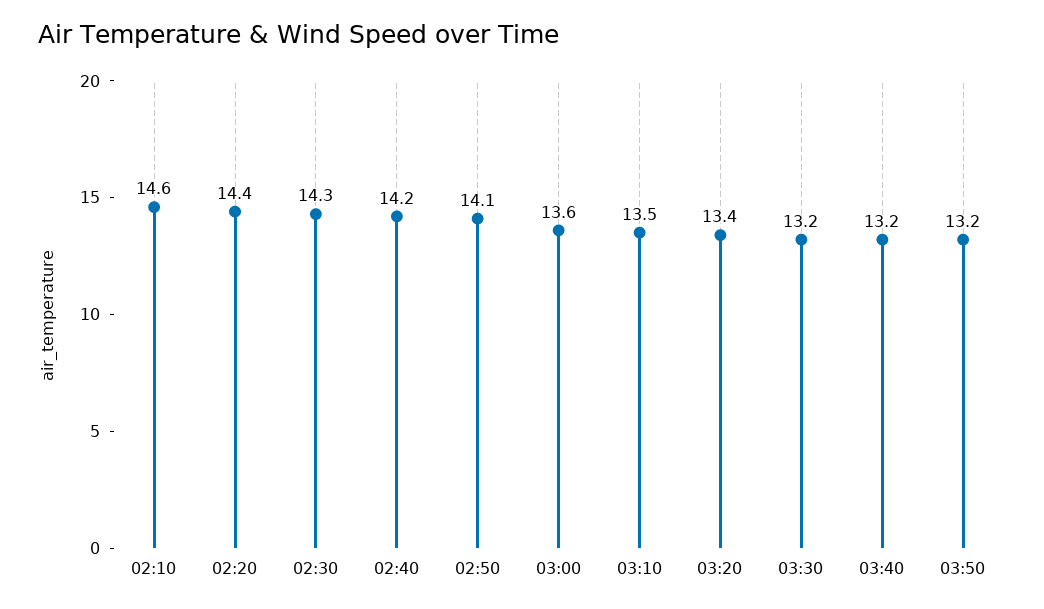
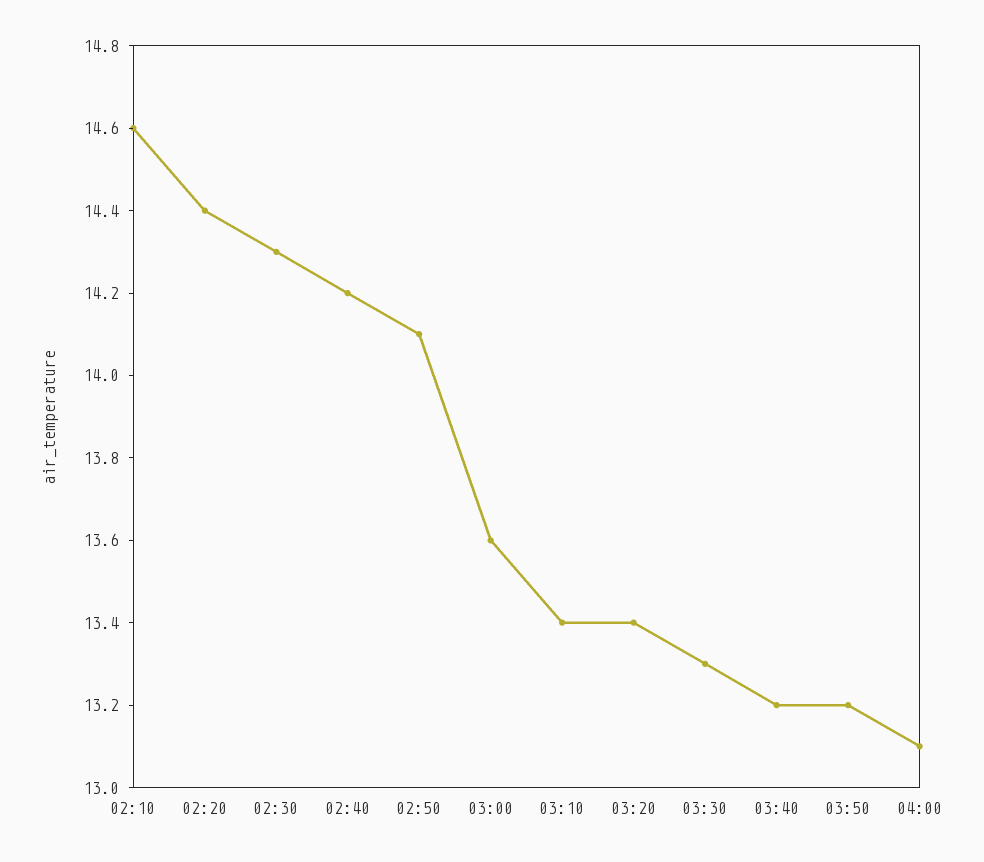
03:10: 13.5 -> 13.4
03:30: 13.2 -> 13.3
04:00: none -> 13.1

